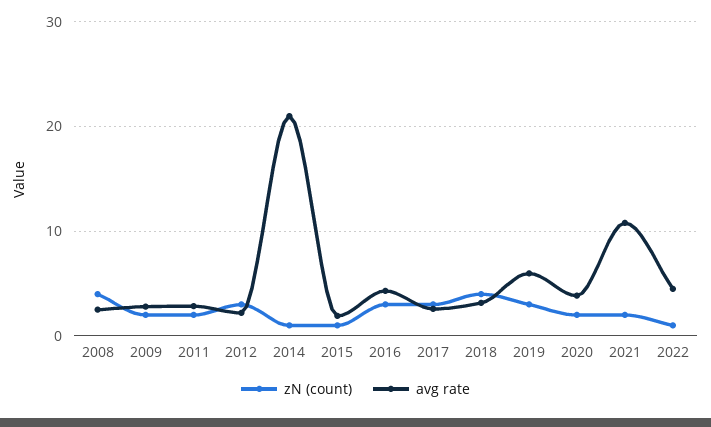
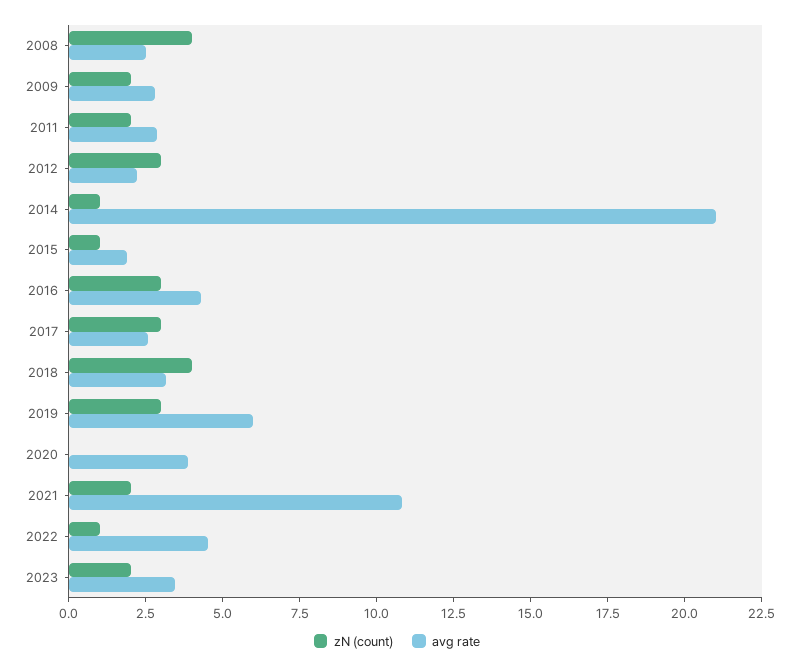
zN (count), 2020: 2 -> 0
zN (count), 2023: none -> 2
avg rate, 2023: none -> 3.5

